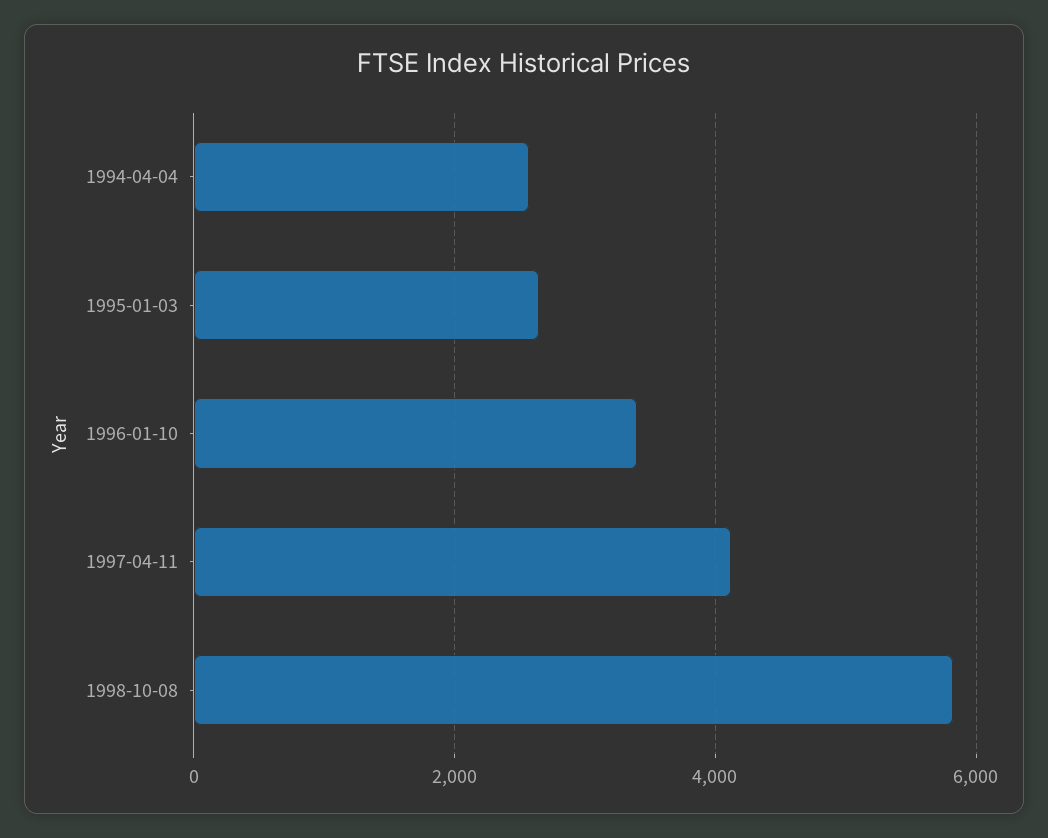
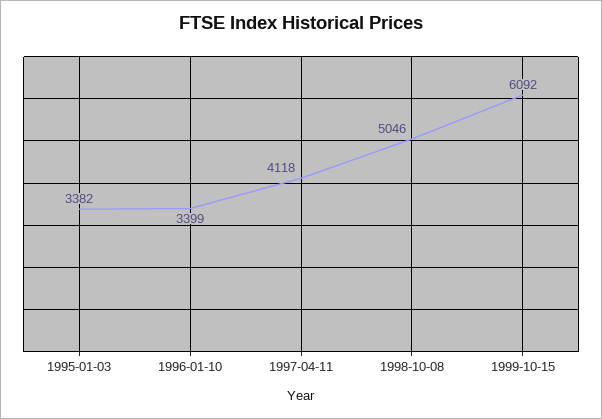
1994-04-04: 2600 -> none
1995-01-03: 2600 -> 3382
1998-10-08: 5800 -> 5046
1999-10-15: none -> 6092

